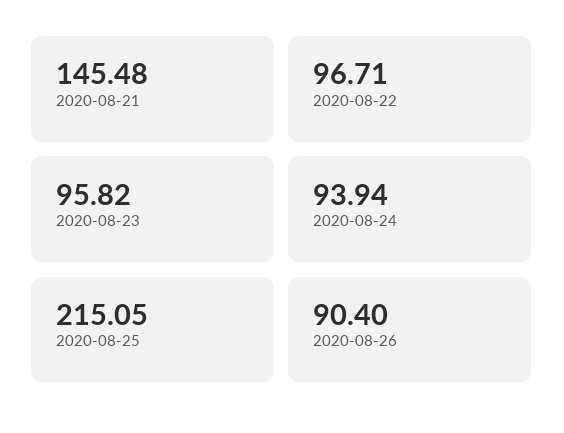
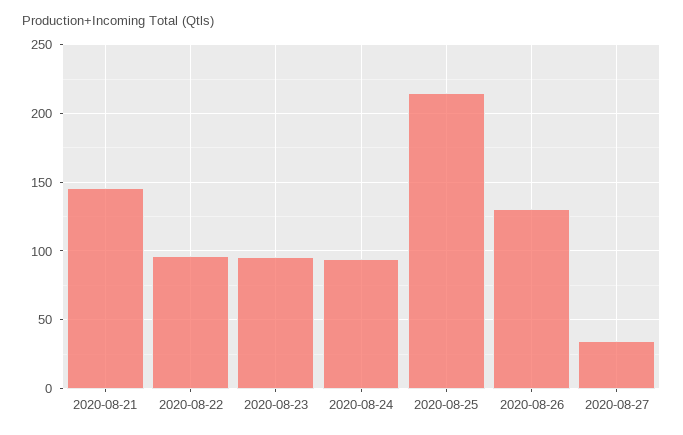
2020-08-26: 90.4 -> 130
2020-08-27: none -> 35

